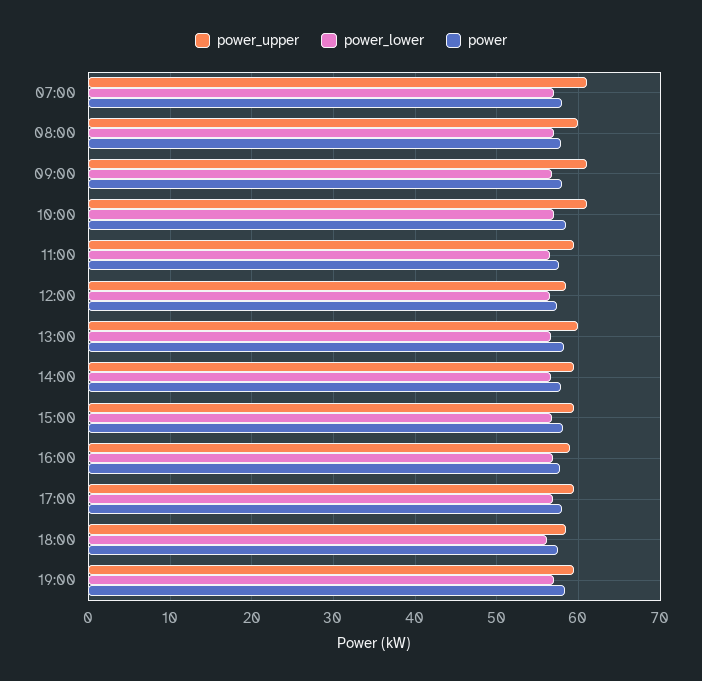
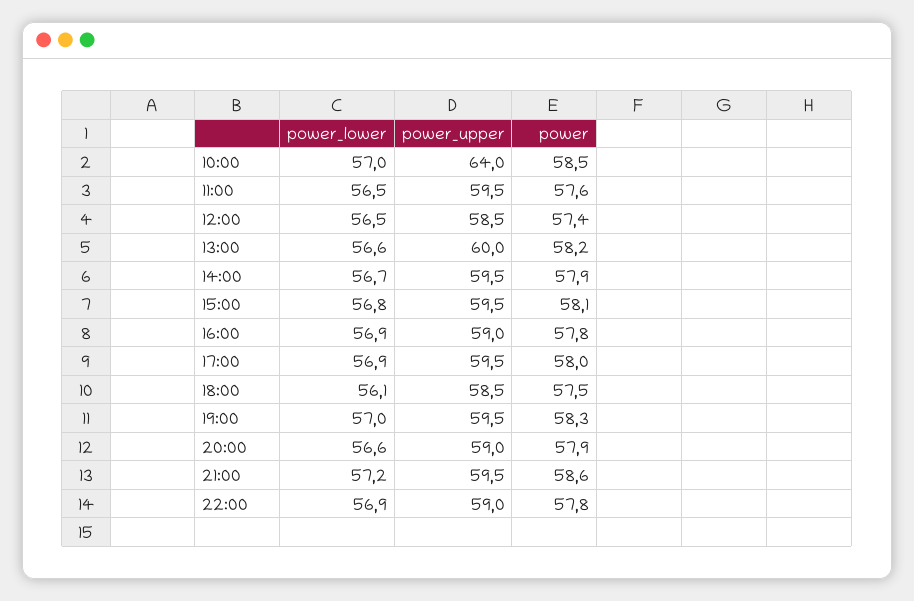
power_upper, 07:00: 61 -> none
power_lower, 07:00: 57 -> none
power, 07:00: 58 -> none
power_upper, 08:00: 60 -> none
power_lower, 08:00: 57 -> none
power, 08:00: 58 -> none
power_upper, 09:00: 61 -> none
power_lower, 09:00: 57 -> none
power, 09:00: 58 -> none
power_upper, 10:00: 61 -> 64
power_lower, 20:00: none -> 56.6
power_upper, 20:00: none -> 59
power, 20:00: none -> 57.9
power_lower, 21:00: none -> 57.2
power_upper, 21:00: none -> 59.5
power, 21:00: none -> 58.6
power_lower, 22:00: none -> 56.9
power_upper, 22:00: none -> 59
power, 22:00: none -> 57.8

